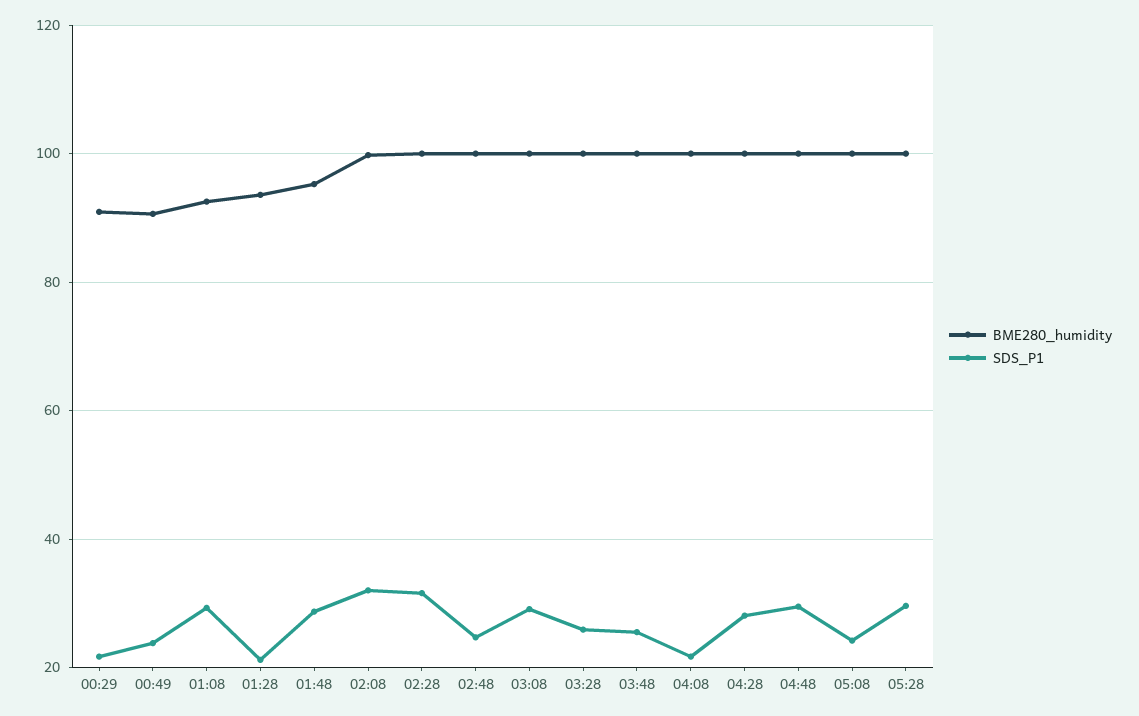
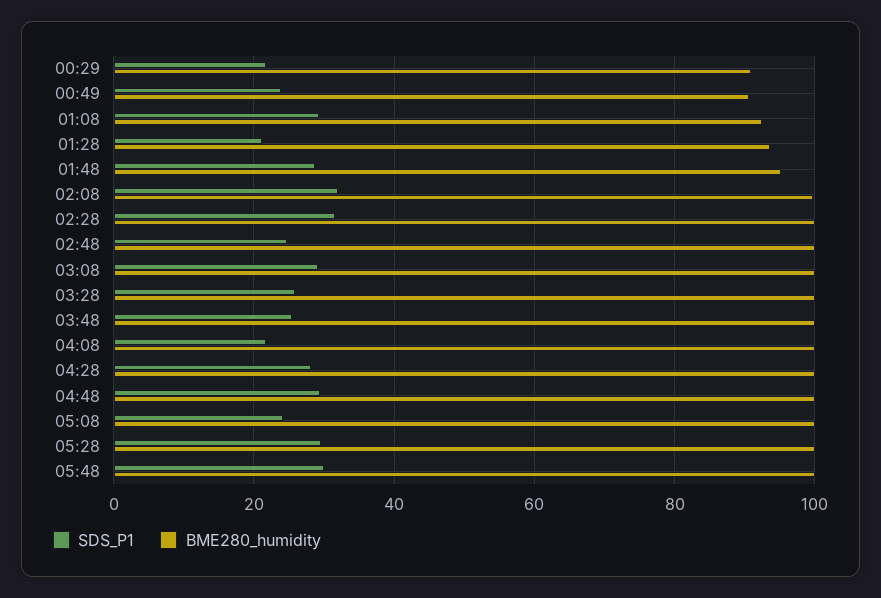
SDS_P1, 05:48: none -> 30
BME280_humidity, 05:48: none -> 100

